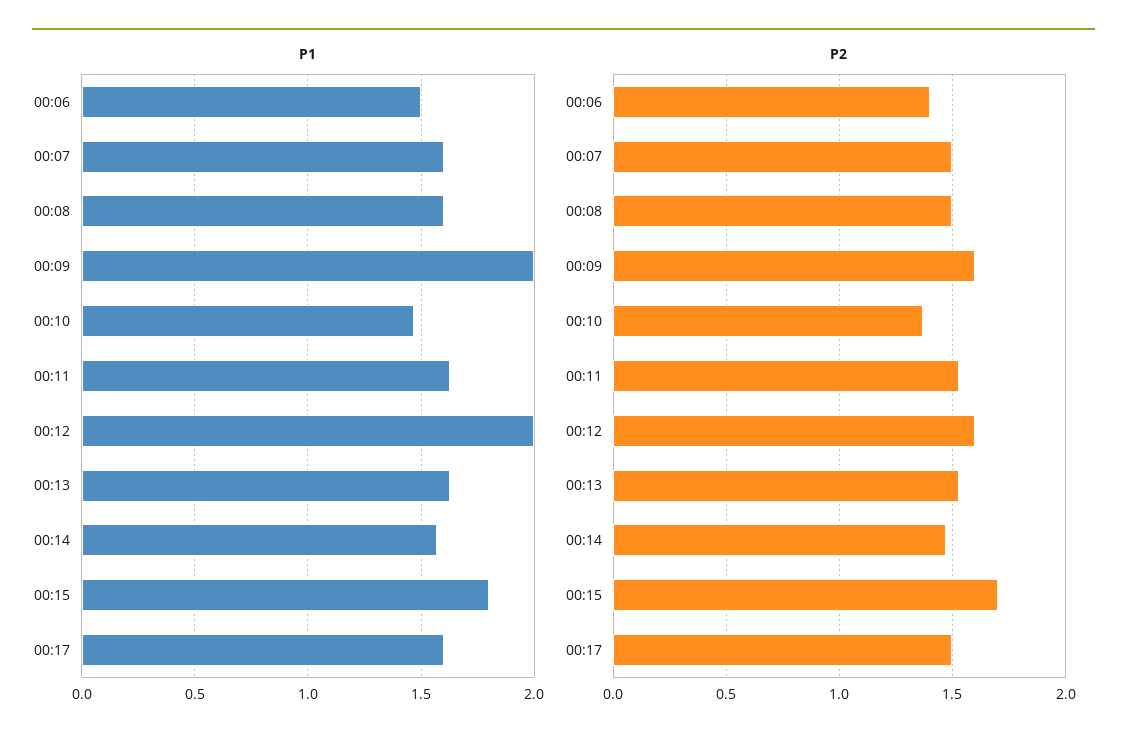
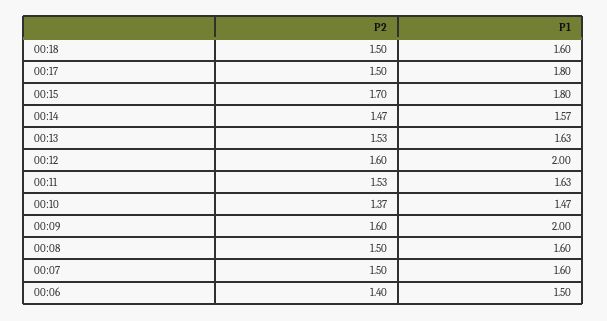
P1, 00:17: 1.6 -> 1.8
P2, 00:18: none -> 1.5
P1, 00:18: none -> 1.6

